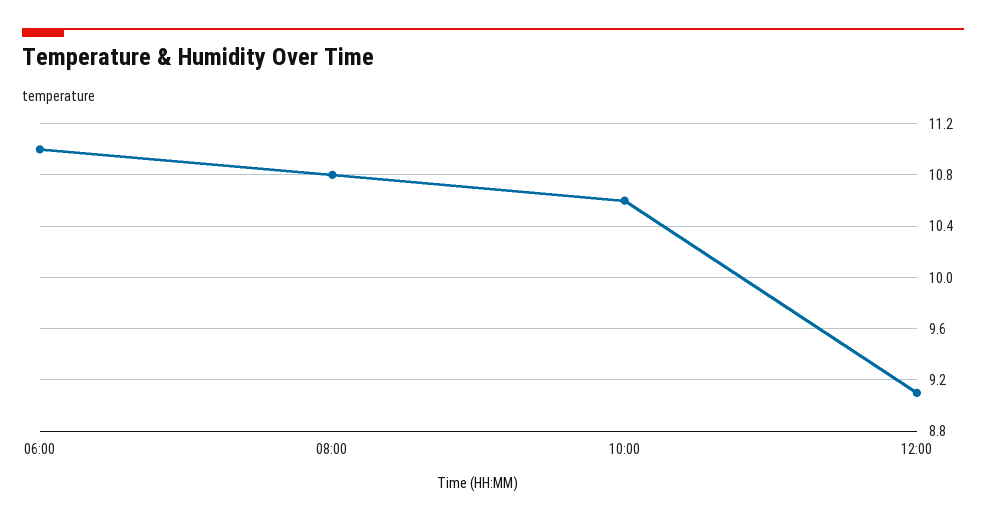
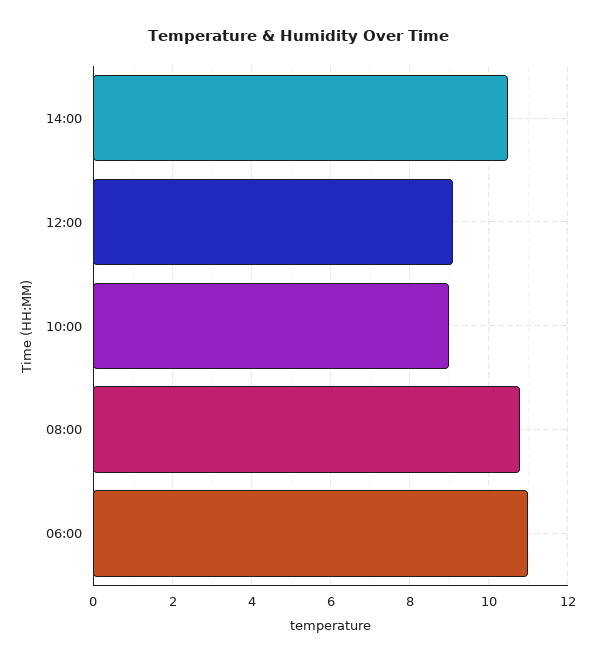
10:00: 10.6 -> 9
14:00: none -> 10.5

